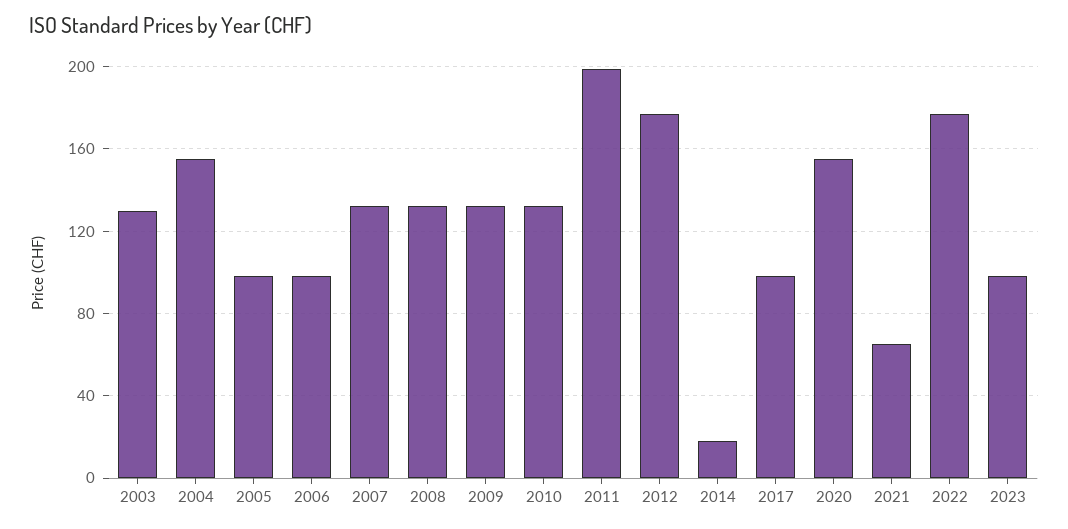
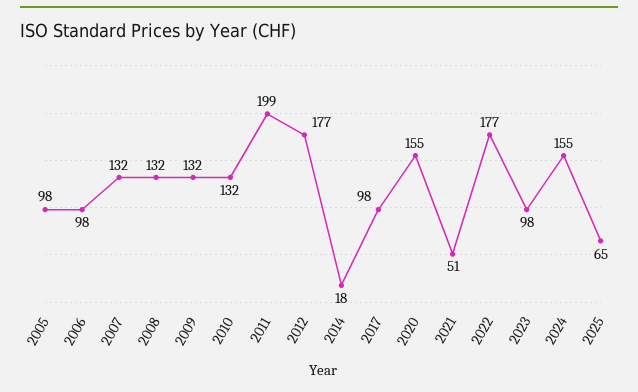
2003: 130 -> none
2004: 155 -> none
2021: 65 -> 51
2024: none -> 155
2025: none -> 65

